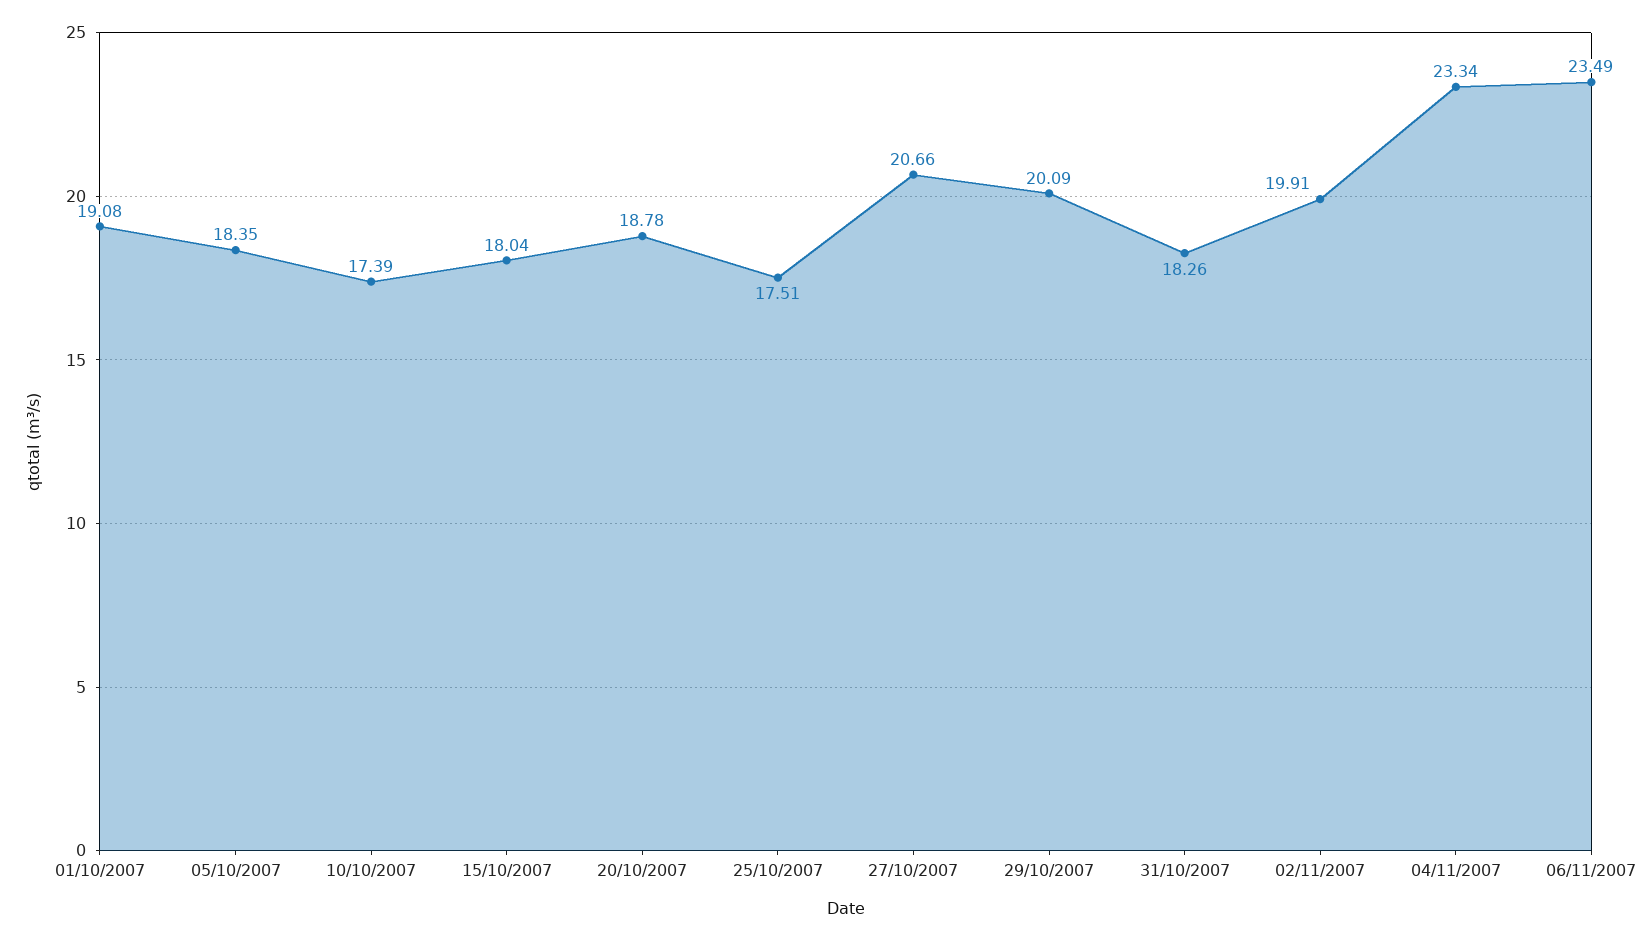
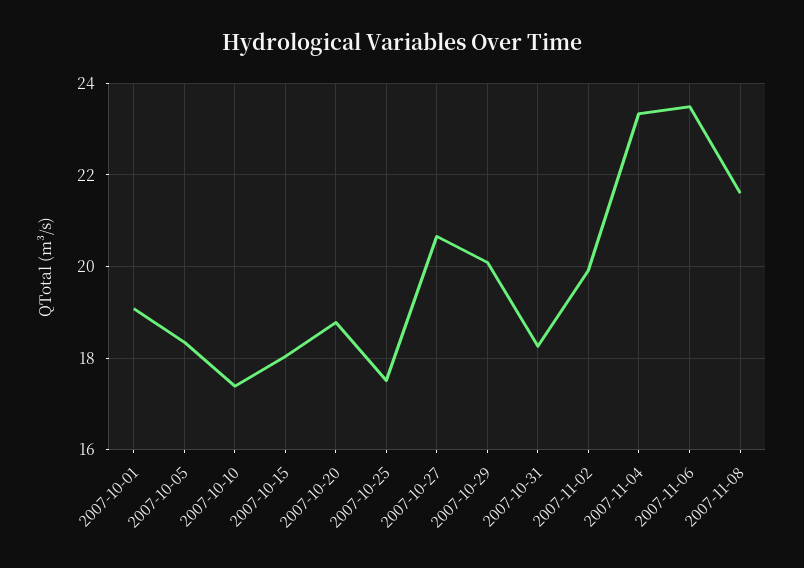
2007-11-08: none -> 21.6

